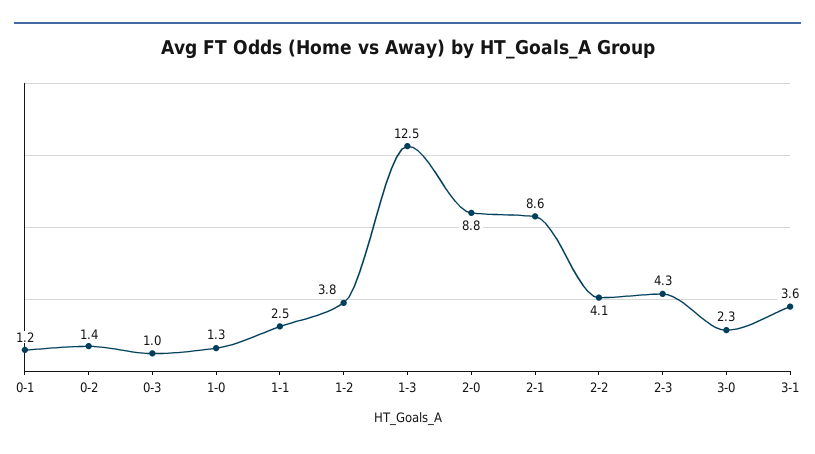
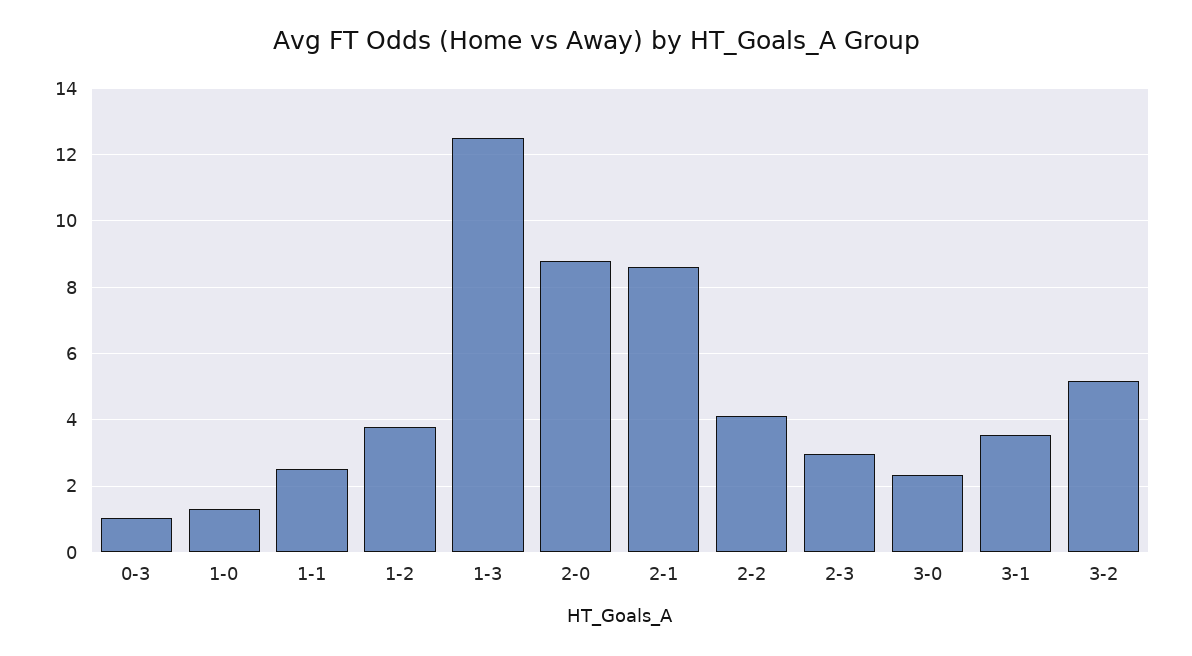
0-1: 1.2 -> none
0-2: 1.4 -> none
2-3: 4.3 -> 3
3-2: none -> 5.2

